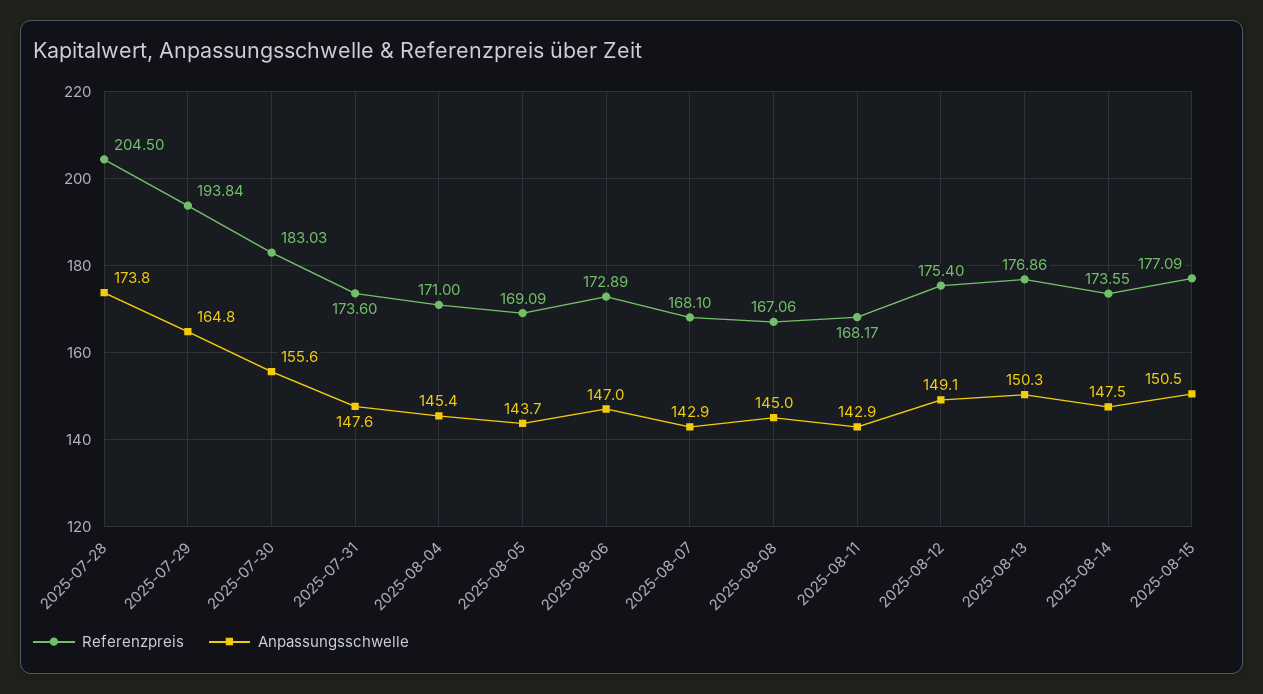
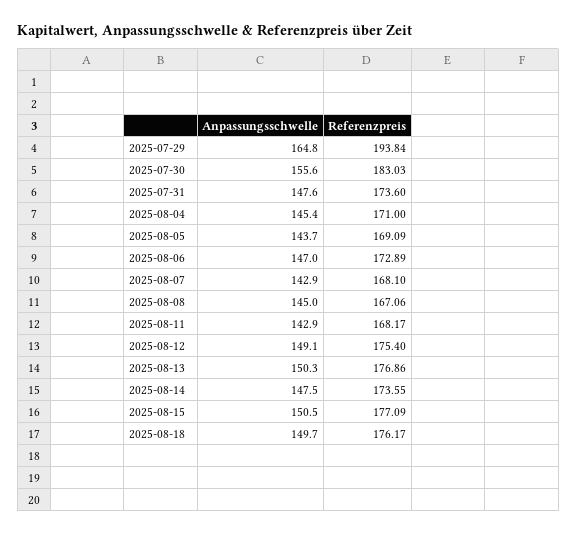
Referenzpreis, 2025-07-28: 204.5 -> none
Anpassungsschwelle, 2025-07-28: 173.8 -> none
Anpassungsschwelle, 2025-08-18: none -> 149.7
Referenzpreis, 2025-08-18: none -> 176.17

